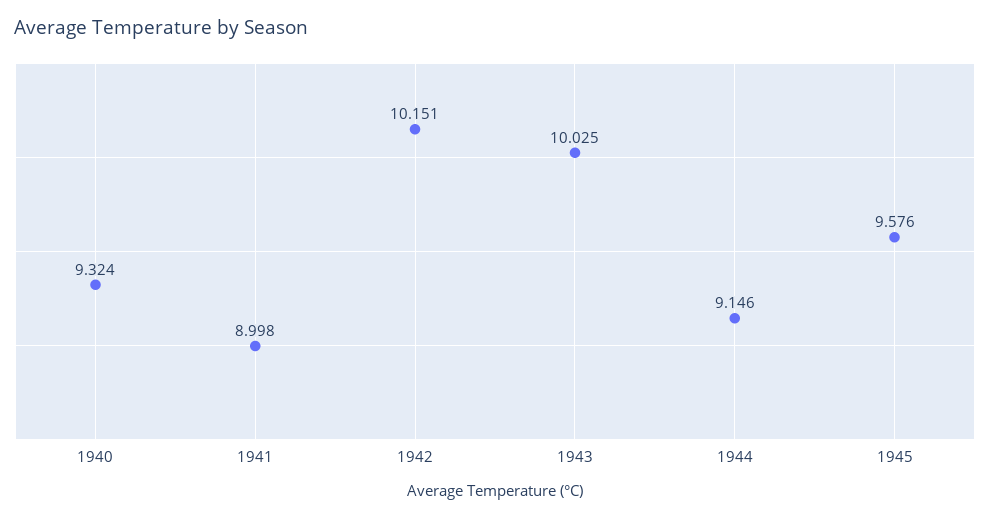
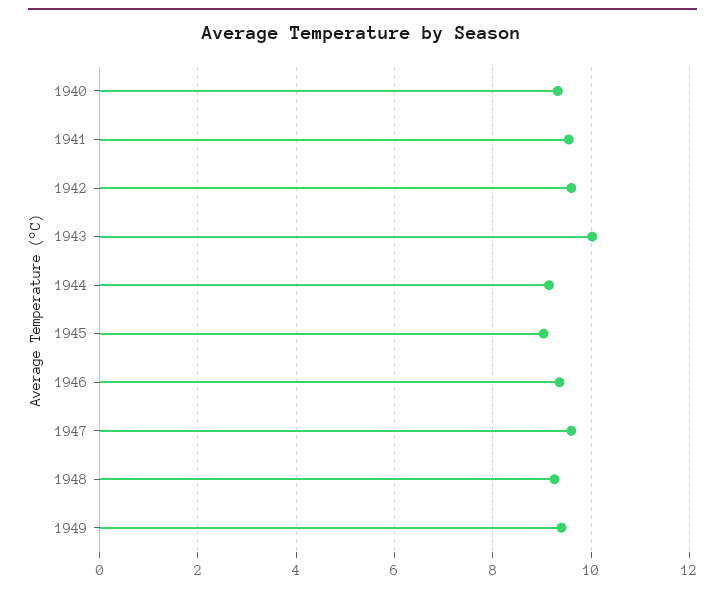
1941: 8.998 -> 9.6
1942: 10.151 -> 9.6
1945: 9.576 -> 9
1946: none -> 9.4
1947: none -> 9.6
1948: none -> 9.2
1949: none -> 9.4

